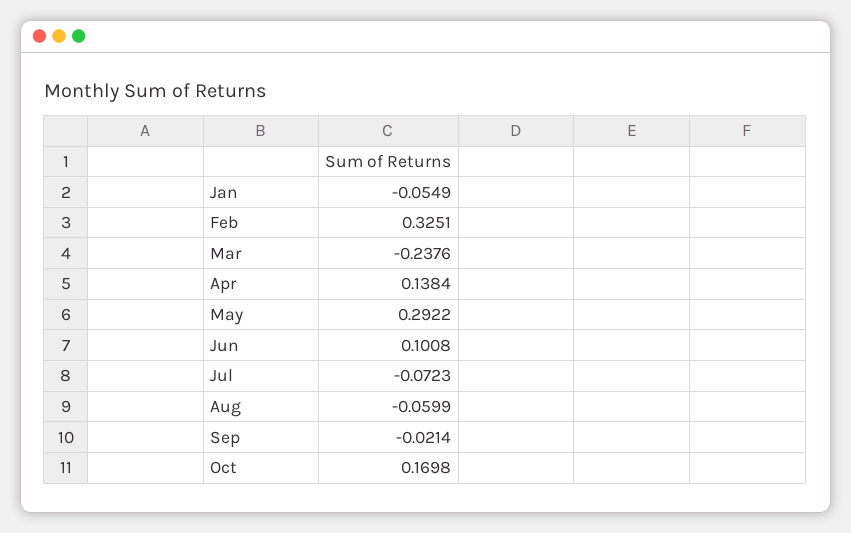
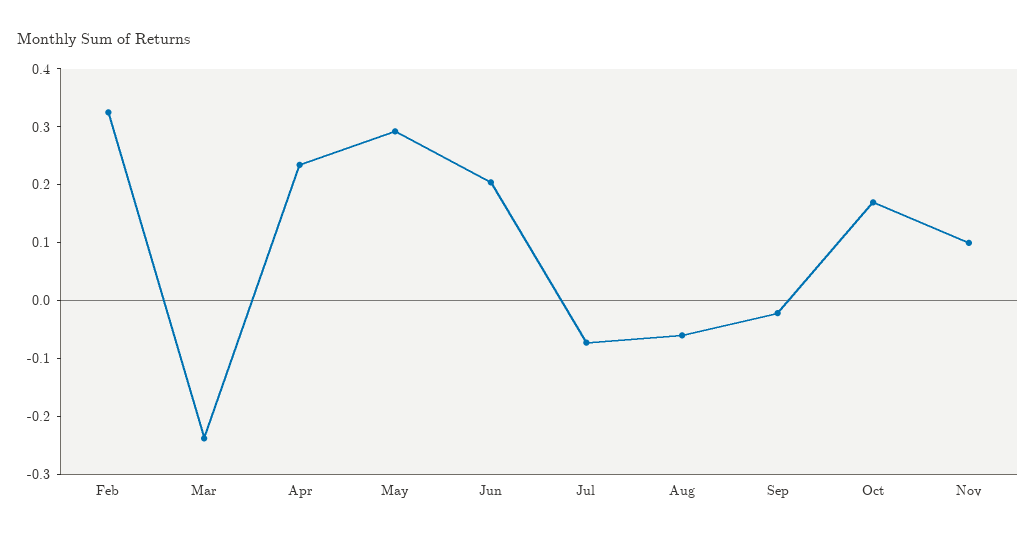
Jan: -0.0549 -> none
Apr: 0.1384 -> 0.24
Jun: 0.1008 -> 0.2
Nov: none -> 0.1

